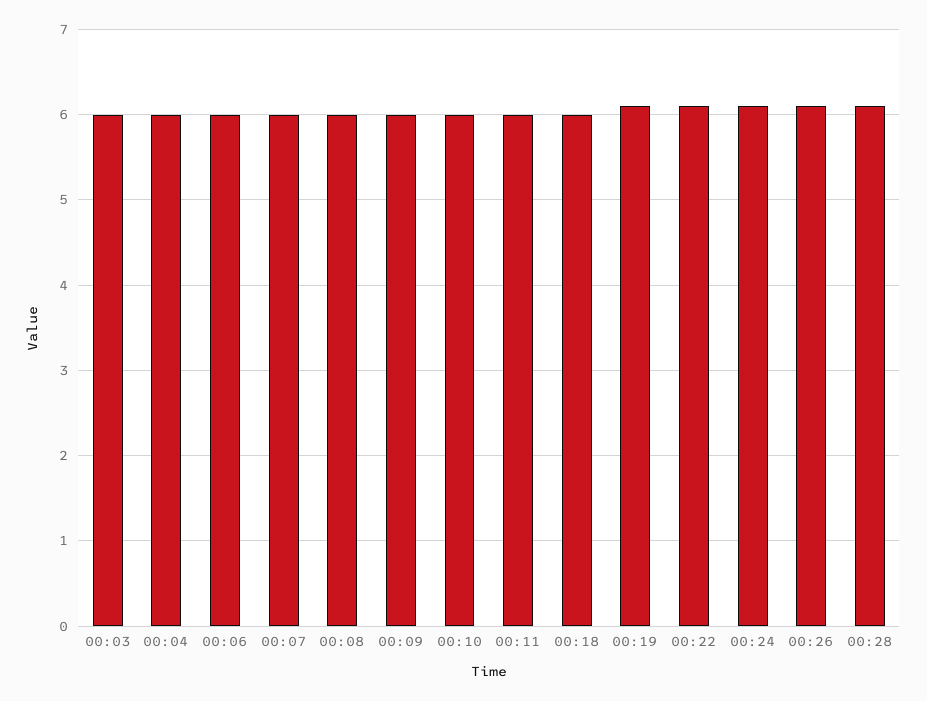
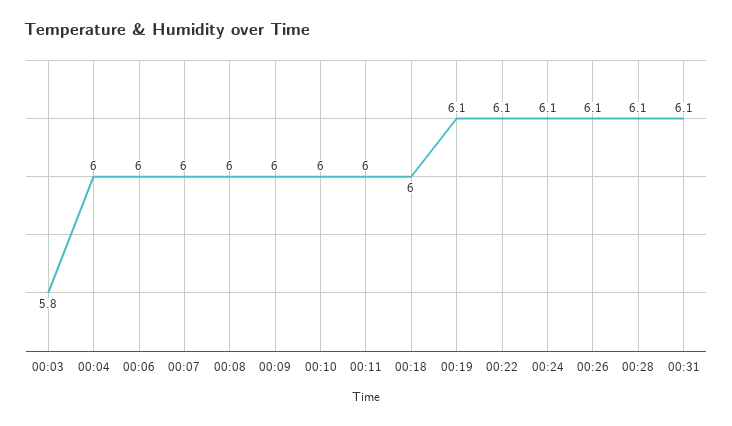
00:03: 6 -> 5.8
00:31: none -> 6.1

